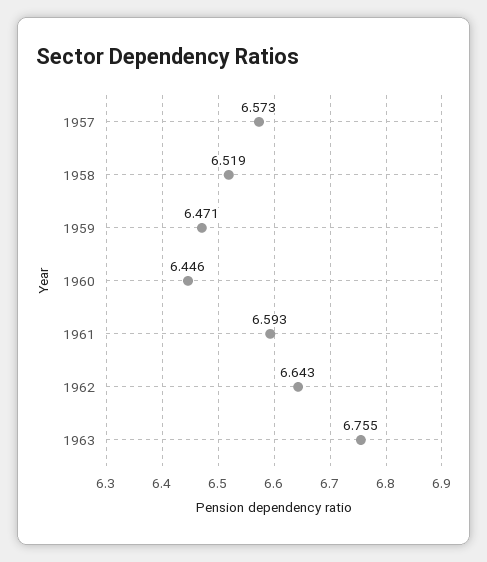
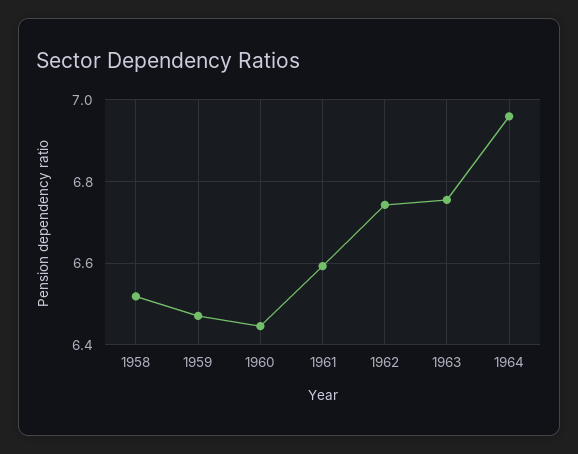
1957: 6.573 -> none
1962: 6.643 -> 6.74
1964: none -> 6.96

